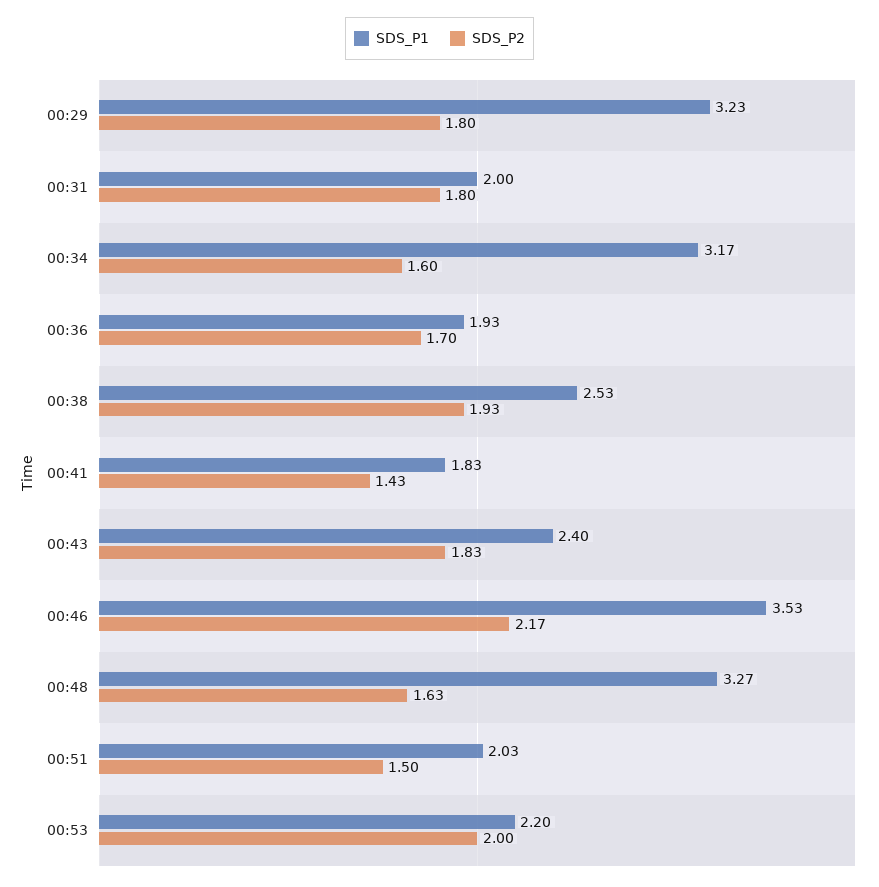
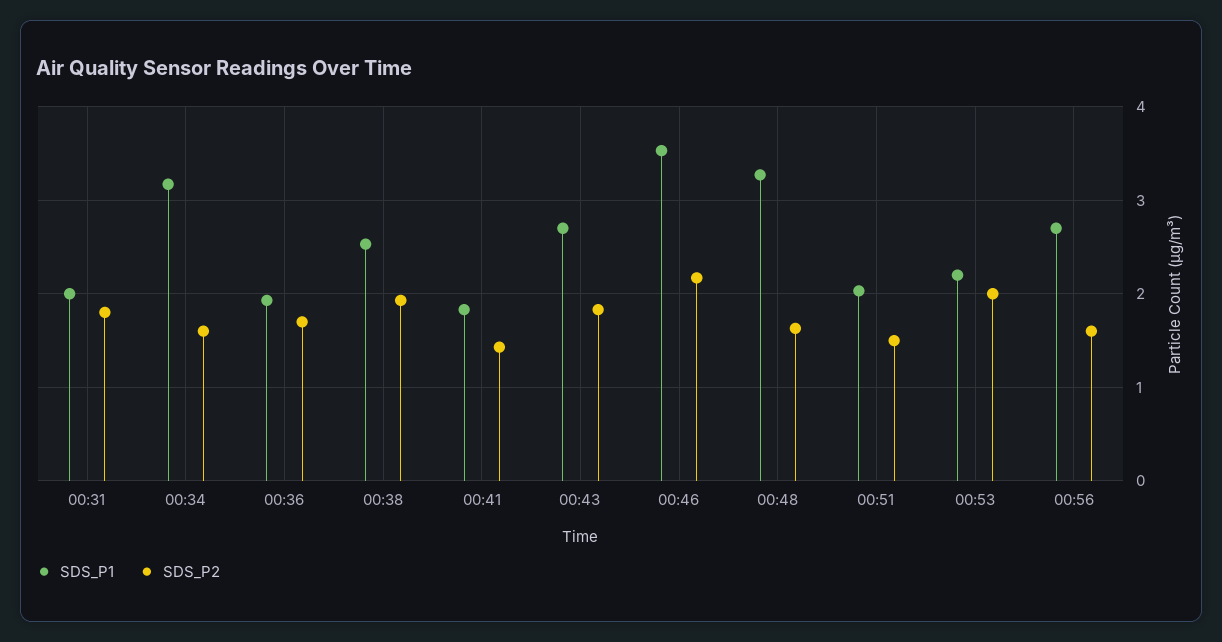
SDS_P1, 00:29: 3.23 -> none
SDS_P2, 00:29: 1.8 -> none
SDS_P1, 00:43: 2.4 -> 2.7
SDS_P1, 00:56: none -> 2.7
SDS_P2, 00:56: none -> 1.6

